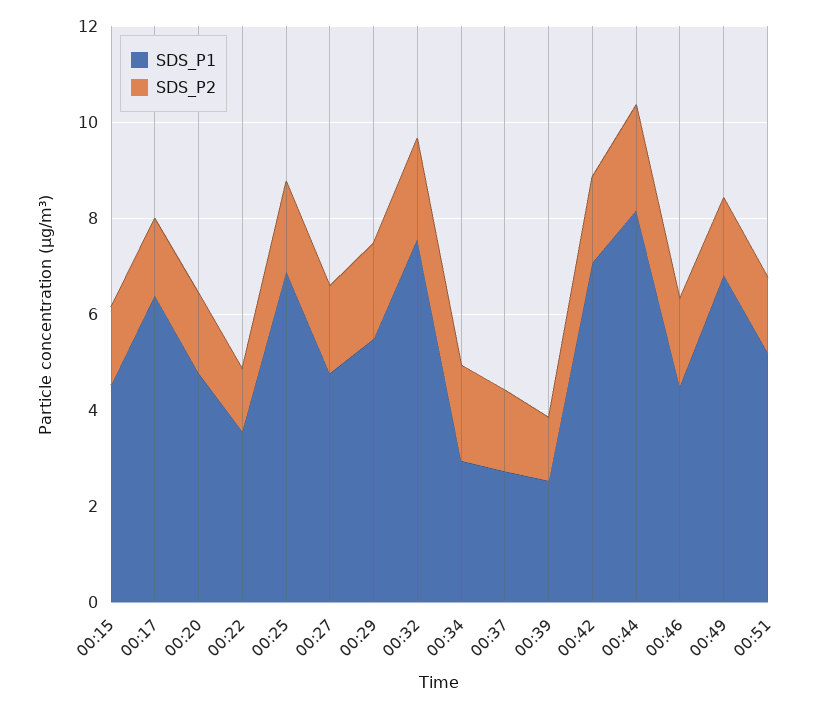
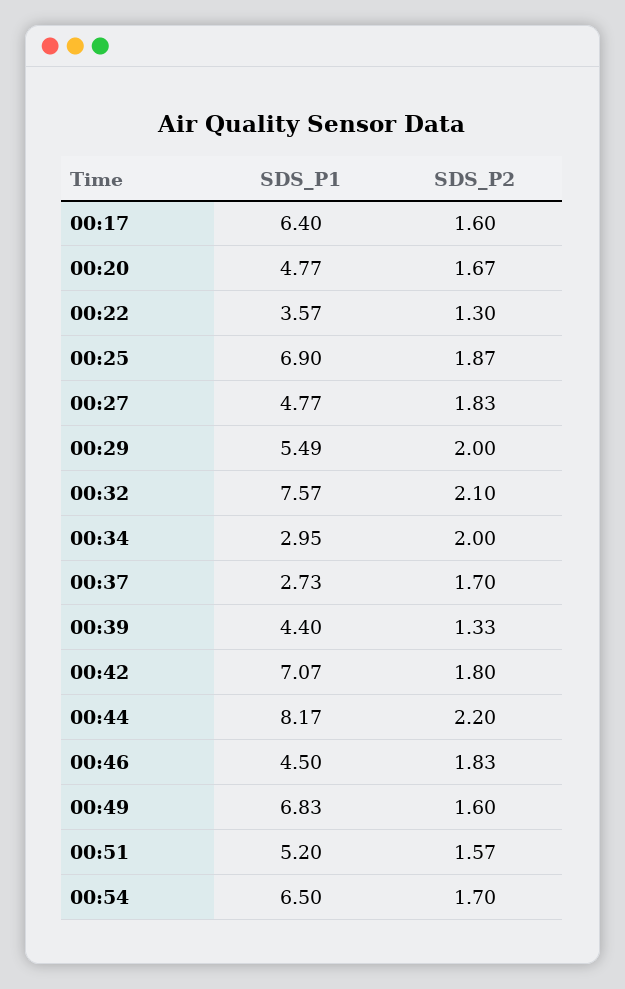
SDS_P1, 00:15: 4.5 -> none
SDS_P2, 00:15: 1.5 -> none
SDS_P1, 00:39: 2.5 -> 4.4
SDS_P1, 00:54: none -> 6.5
SDS_P2, 00:54: none -> 1.7

